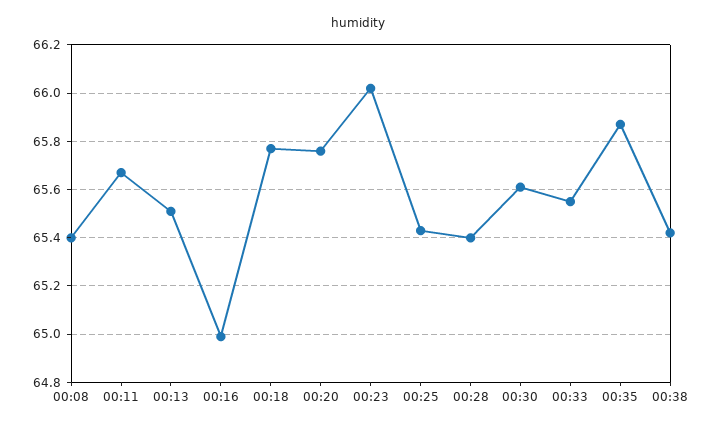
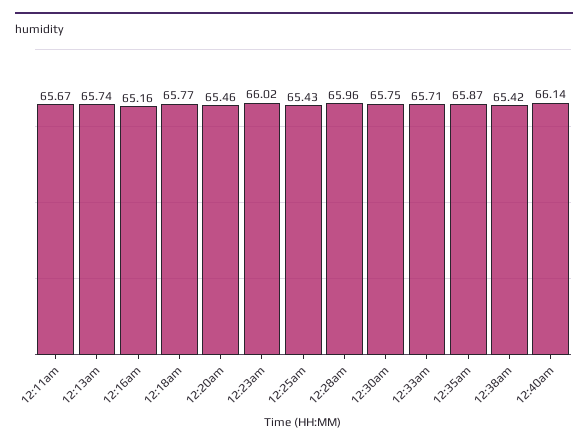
00:08: 65.4 -> none
00:13: 65.5 -> 65.74
00:16: 65 -> 65.16
00:20: 65.75 -> 65.46
00:28: 65.4 -> 65.96
00:30: 65.6 -> 65.75
00:33: 65.55 -> 65.71
12:40am: none -> 66.14

